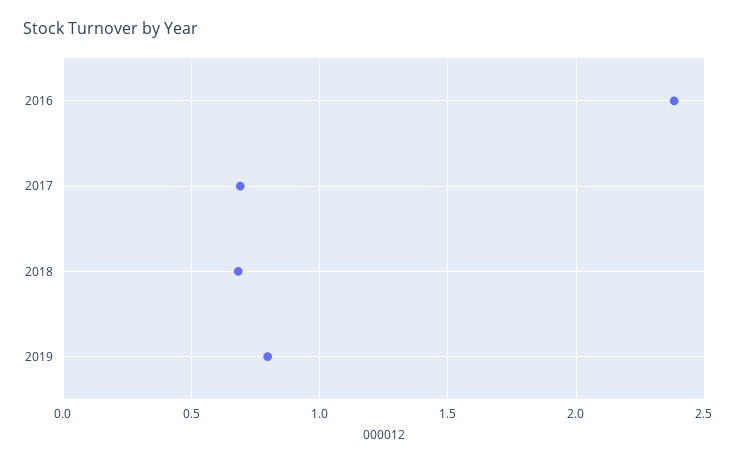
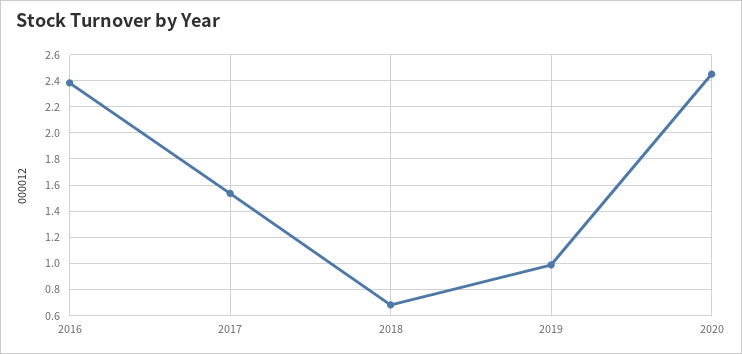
2017: 0.7 -> 1.55
2019: 0.8 -> 1
2020: none -> 2.45

